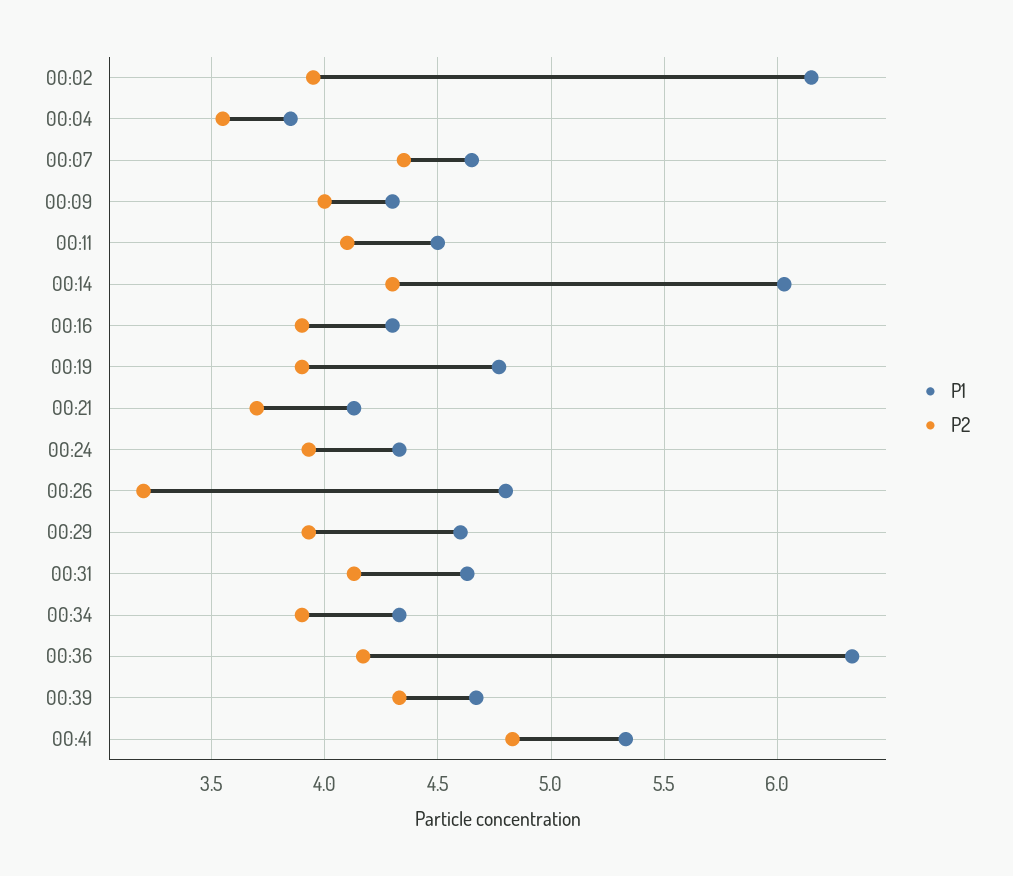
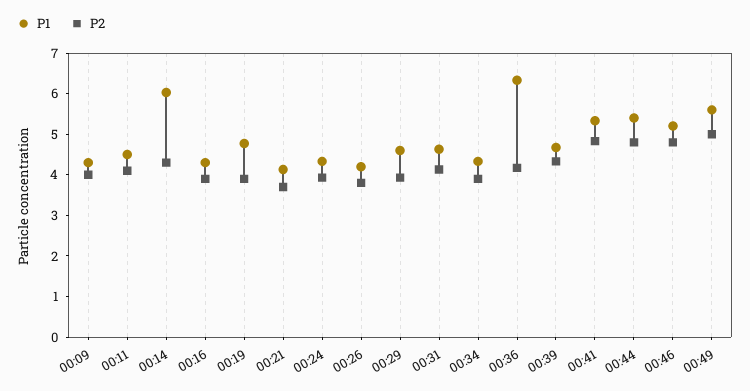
P1, 00:02: 6.15 -> none
P2, 00:02: 3.95 -> none
P1, 00:04: 3.85 -> none
P2, 00:04: 3.55 -> none
P1, 00:07: 4.65 -> none
P2, 00:07: 4.35 -> none
P1, 00:26: 4.8 -> 4.2
P2, 00:26: 3.2 -> 3.8
P1, 00:44: none -> 5.4
P2, 00:44: none -> 4.8
P1, 00:46: none -> 5.2
P2, 00:46: none -> 4.8
P1, 00:49: none -> 5.6
P2, 00:49: none -> 5

